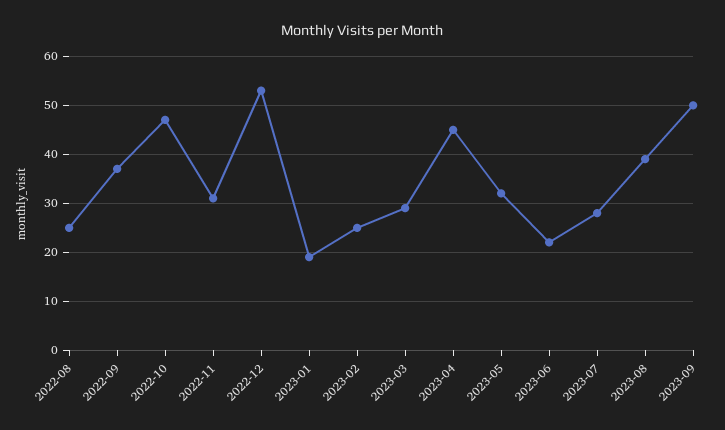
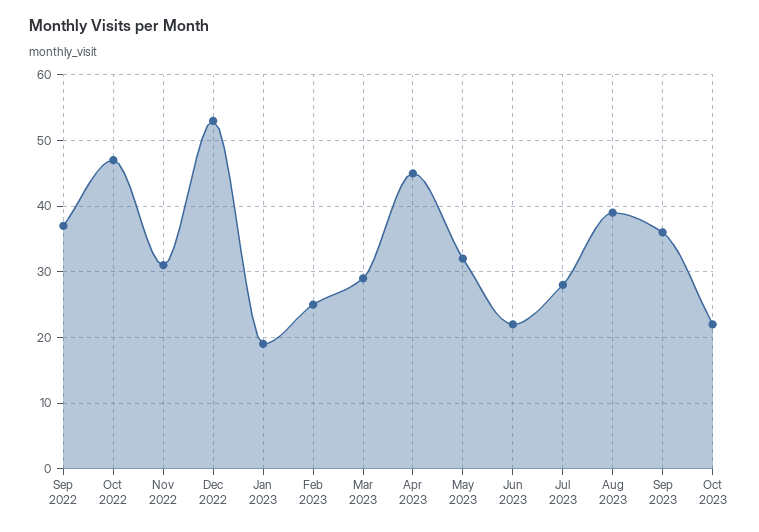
2022-08: 25 -> none
2023-09: 50 -> 36
Oct 2023: none -> 22

